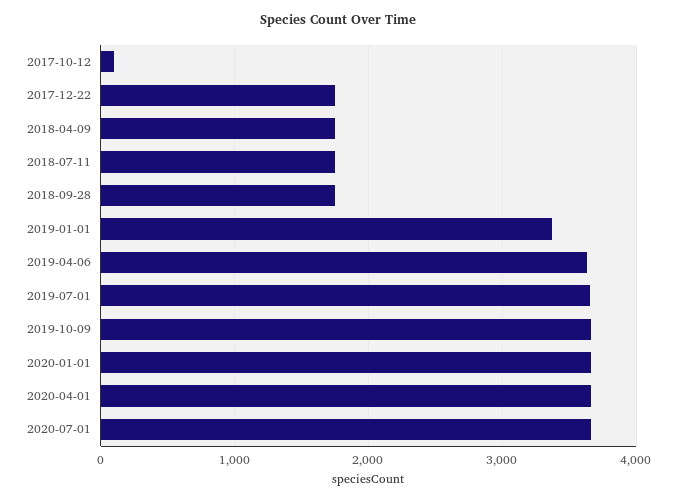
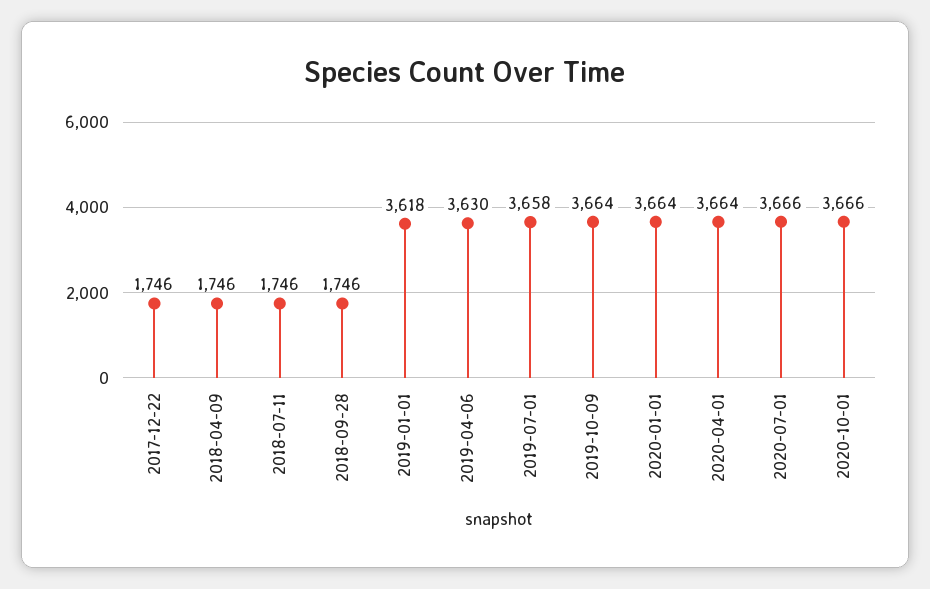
2017-10-12: 100 -> none
2019-01-01: 3400 -> 3618
2020-10-01: none -> 3666

